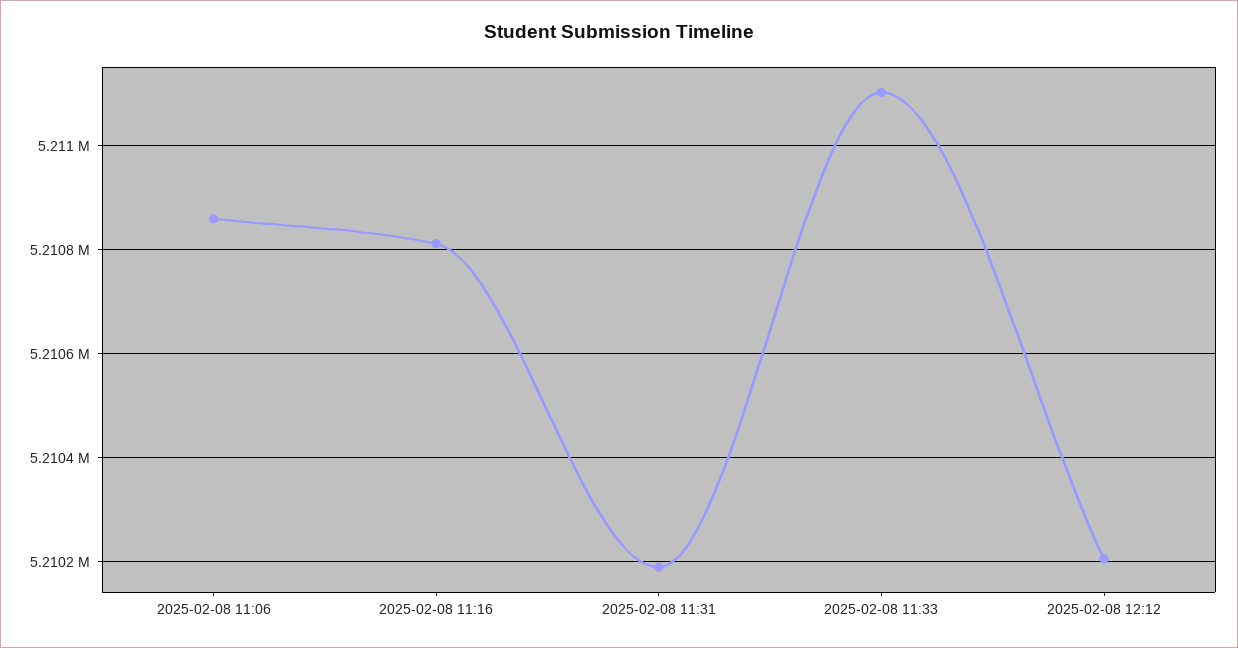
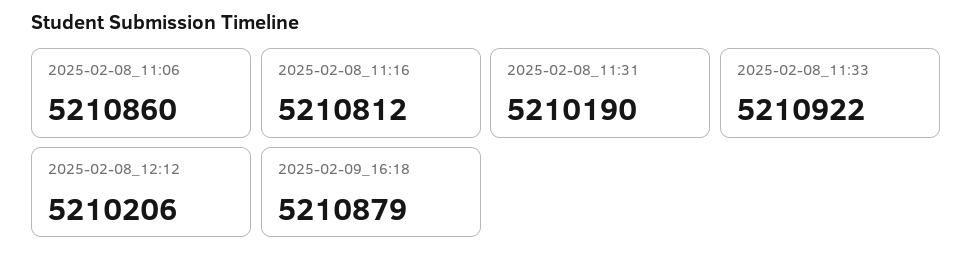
2025-02-08 11:33: 5211100 -> 5210922
2025-02-09_16:18: none -> 5210879

